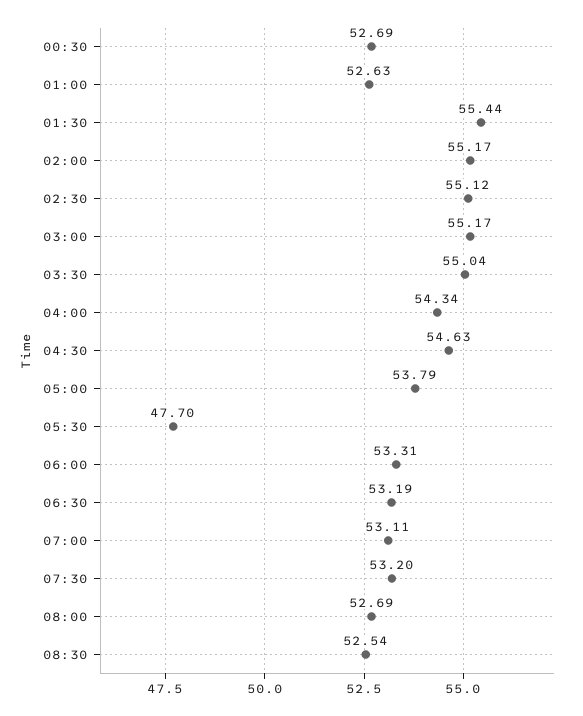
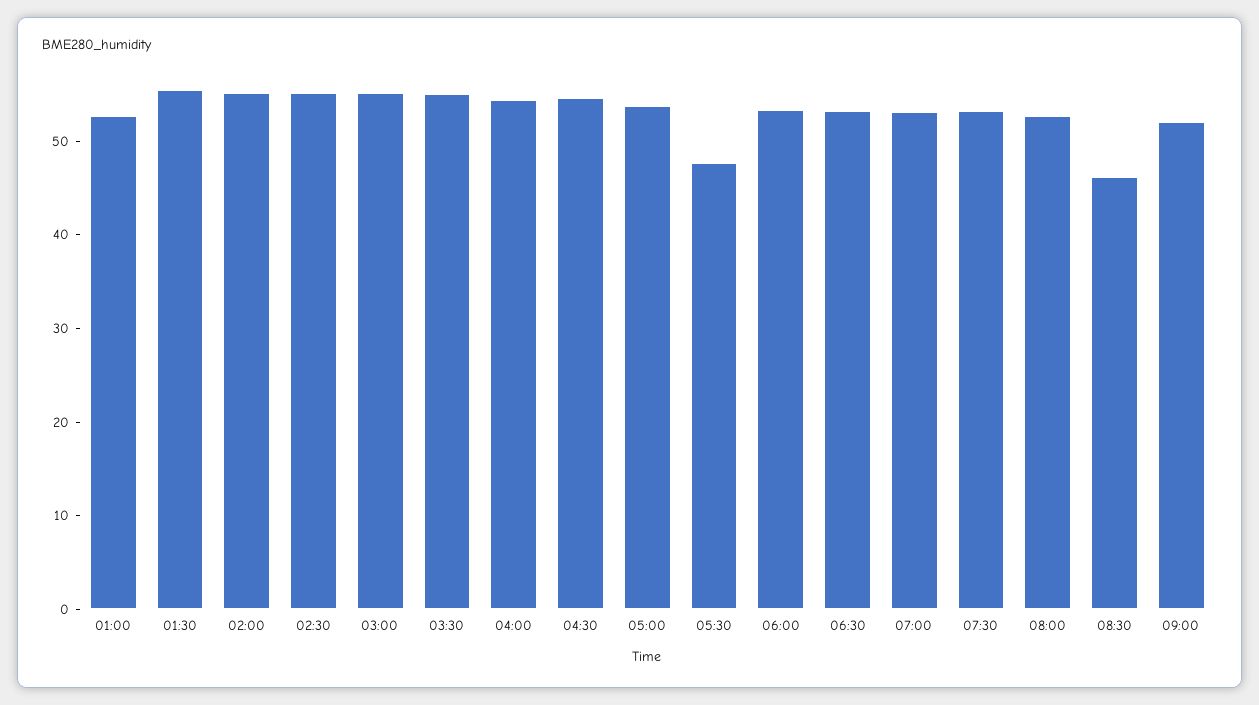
00:30: 52.69 -> none
08:30: 52.54 -> 46
09:00: none -> 52

